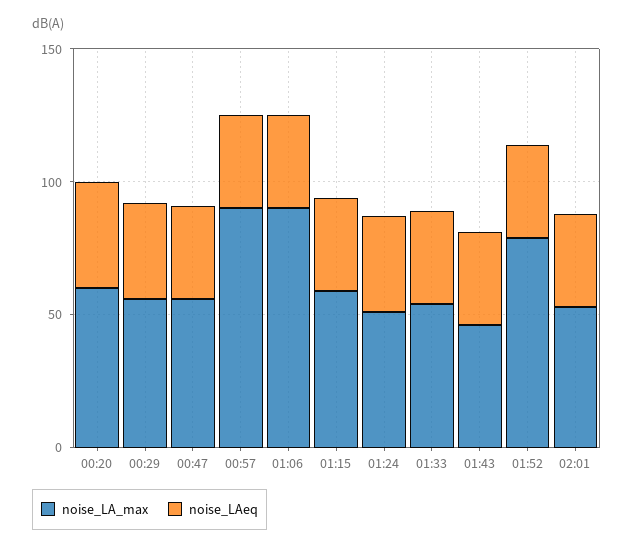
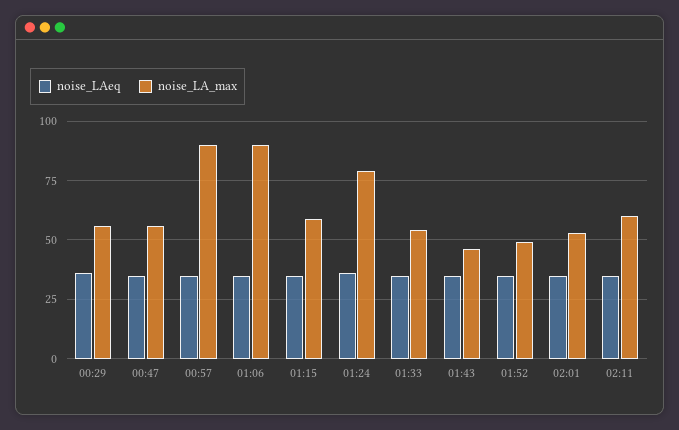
noise_LA_max, 00:20: 60 -> none
noise_LAeq, 00:20: 40 -> none
noise_LA_max, 01:24: 50 -> 80
noise_LA_max, 01:52: 80 -> 50
noise_LAeq, 02:11: none -> 35
noise_LA_max, 02:11: none -> 60

